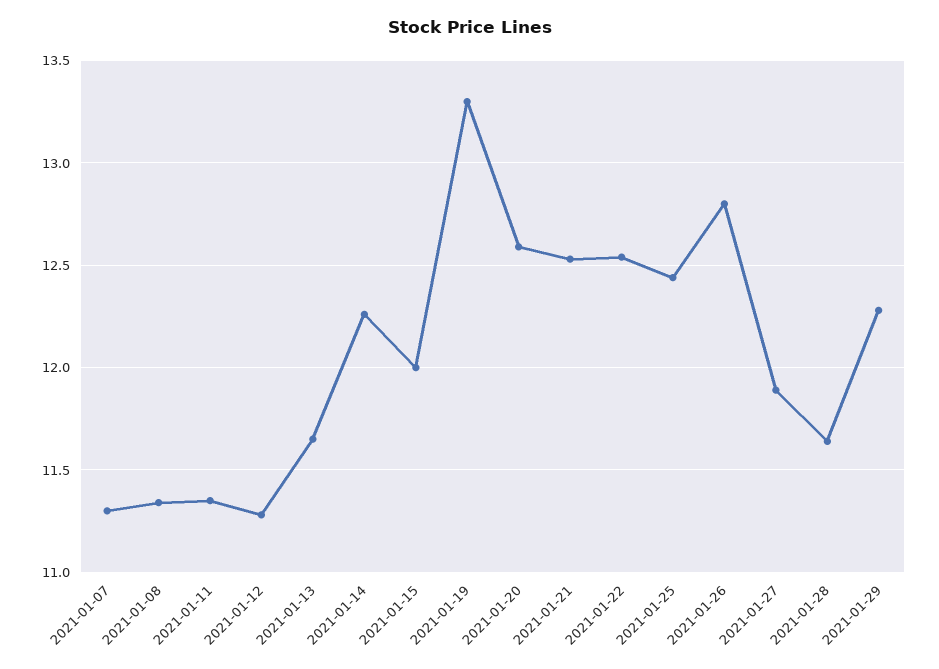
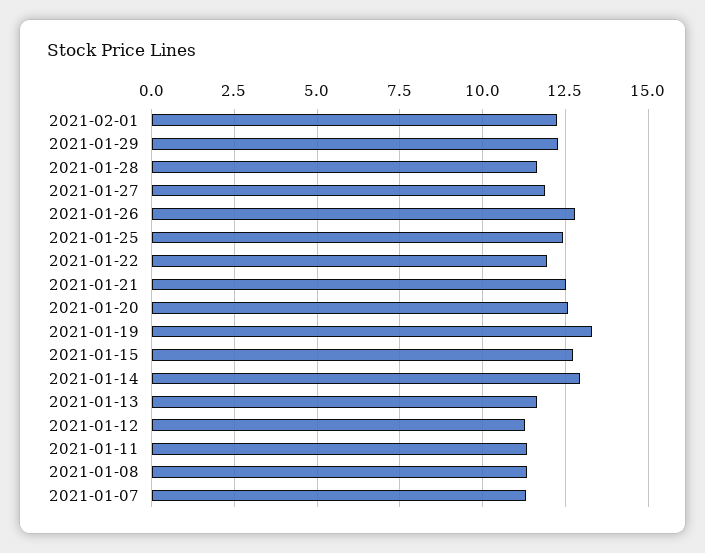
2021-01-14: 12.25 -> 13
2021-01-15: 12 -> 12.75
2021-01-22: 12.55 -> 12
2021-02-01: none -> 12.25

